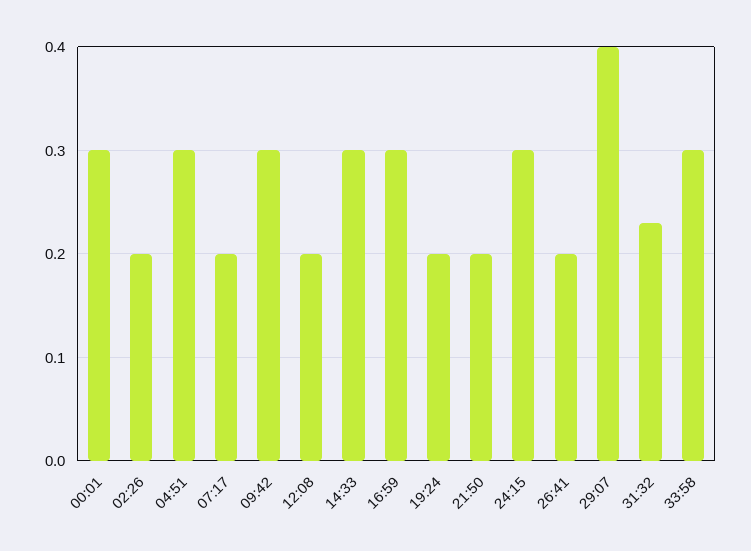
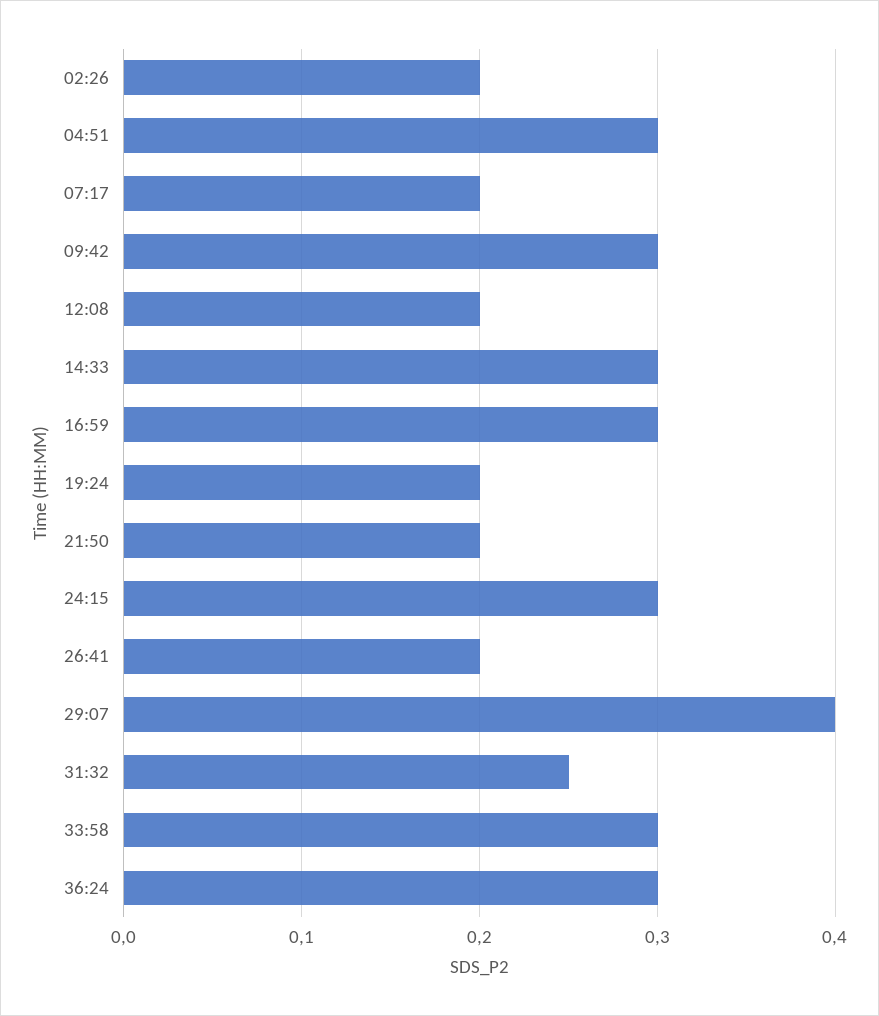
00:01: 0.3 -> none
31:32: 0.23 -> 0.25
36:24: none -> 0.3

